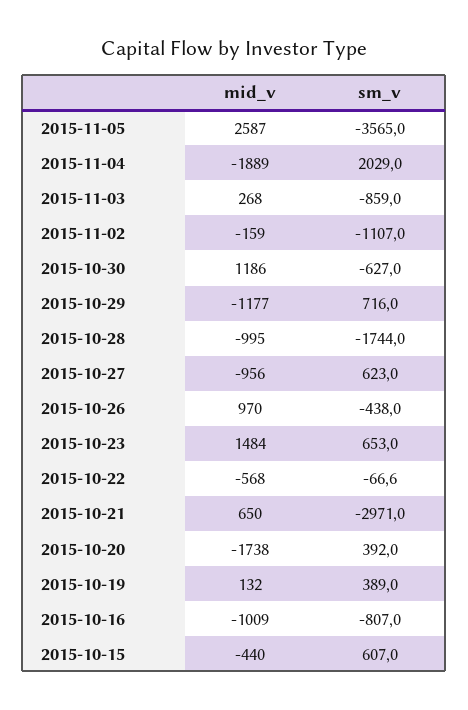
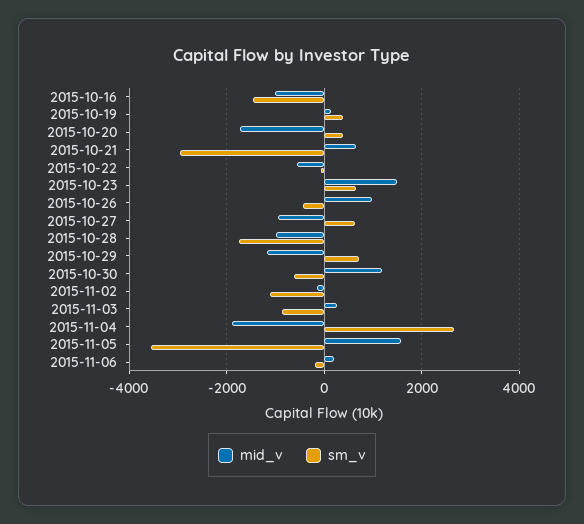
mid_v, 2015-11-05: 2587 -> 1600
sm_v, 2015-11-04: 2029 -> 2600
sm_v, 2015-10-16: -807 -> -1400
mid_v, 2015-10-15: -440 -> none
sm_v, 2015-10-15: 607 -> none
mid_v, 2015-11-06: none -> 200
sm_v, 2015-11-06: none -> -200

